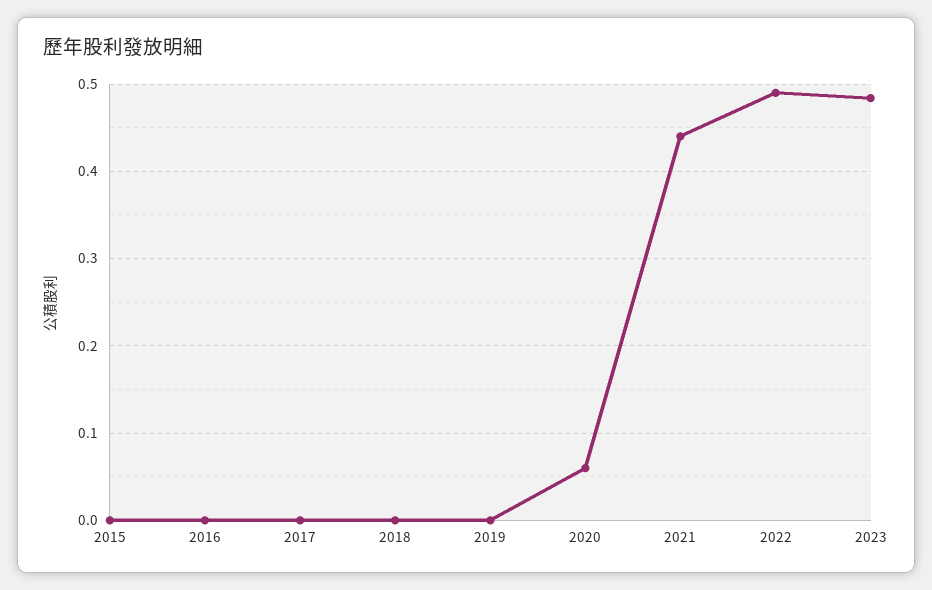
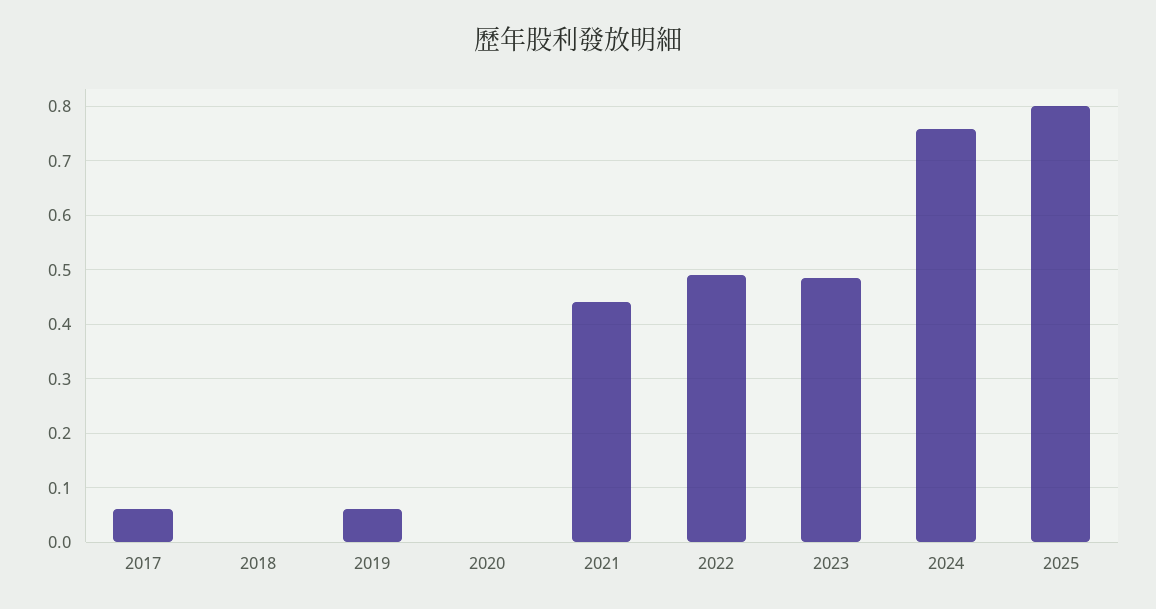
2015: 0 -> none
2016: 0 -> none
2017: 0 -> 0.06
2019: 0 -> 0.06
2020: 0.06 -> 0
2024: none -> 0.76
2025: none -> 0.8

